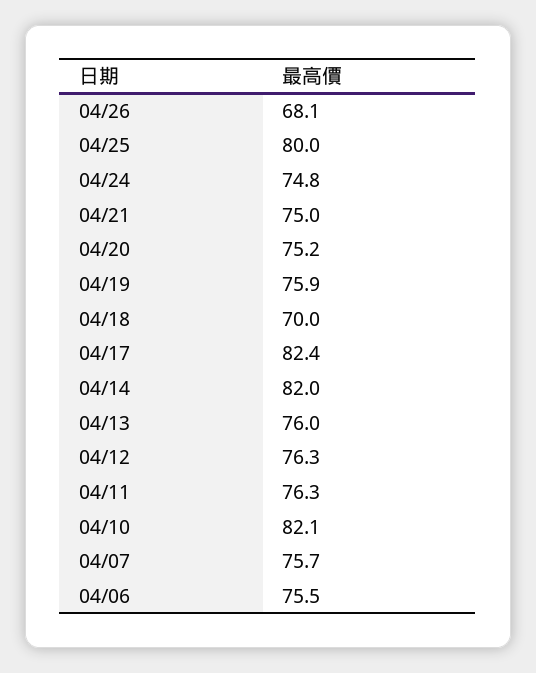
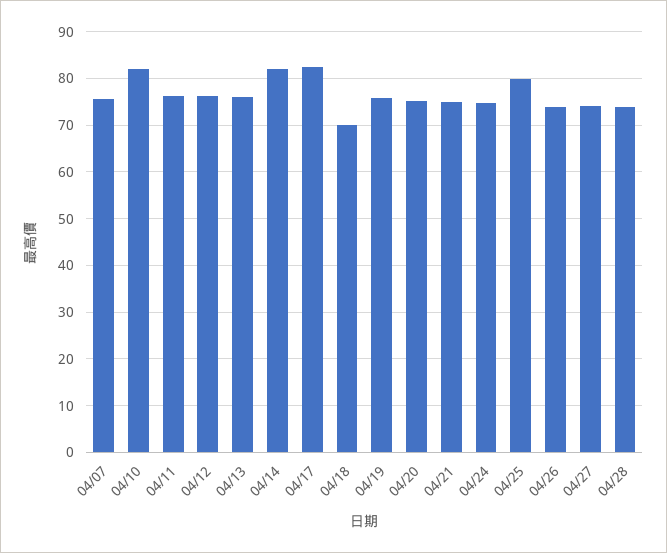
04/26: 68.1 -> 74
04/06: 75.5 -> none
04/27: none -> 74
04/28: none -> 74

